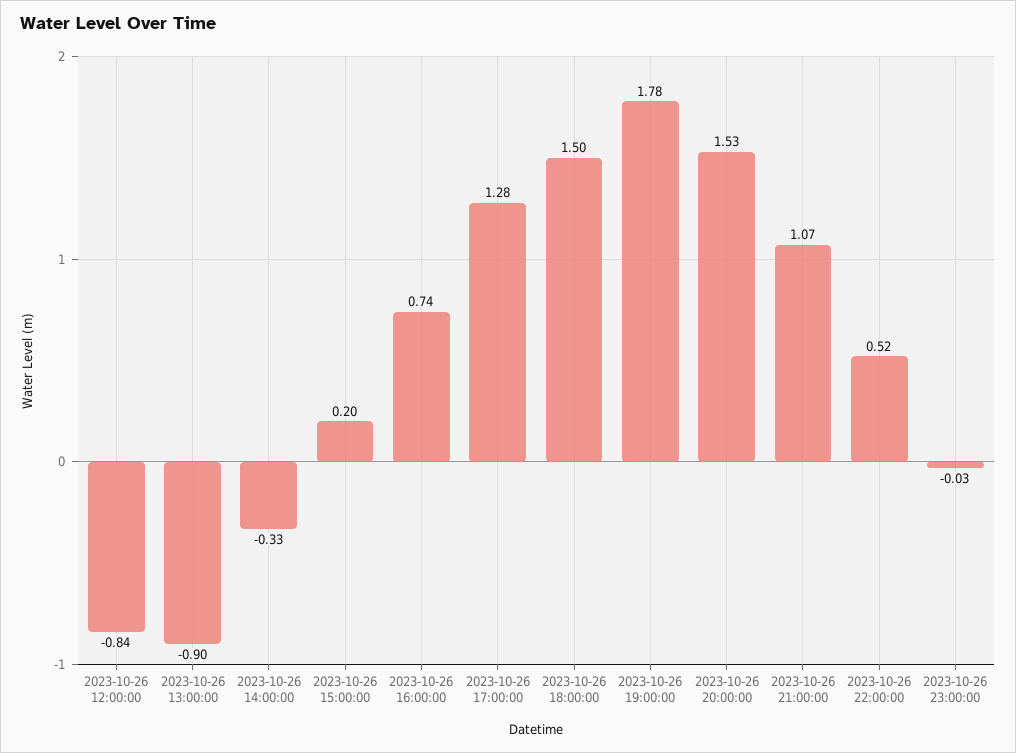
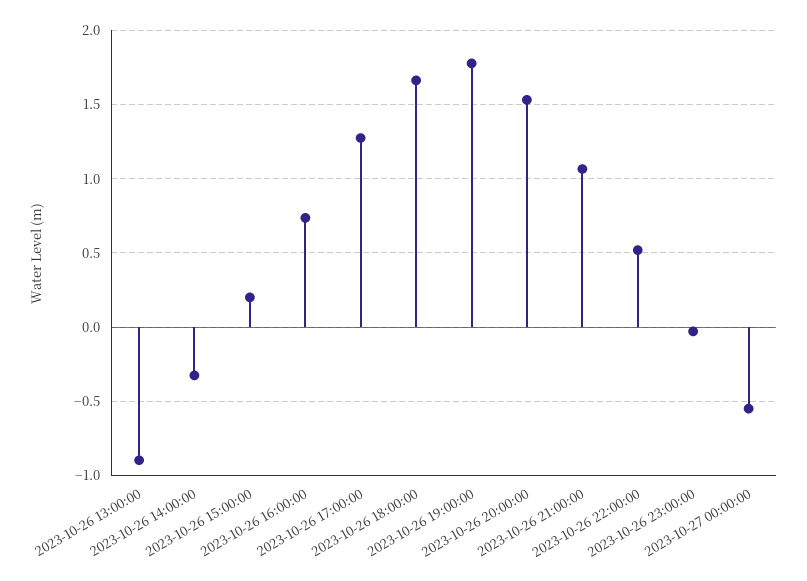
2023-10-26 12:00:00: -0.84 -> none
2023-10-26 18:00:00: 1.5 -> 1.65
2023-10-27 00:00:00: none -> -0.55

